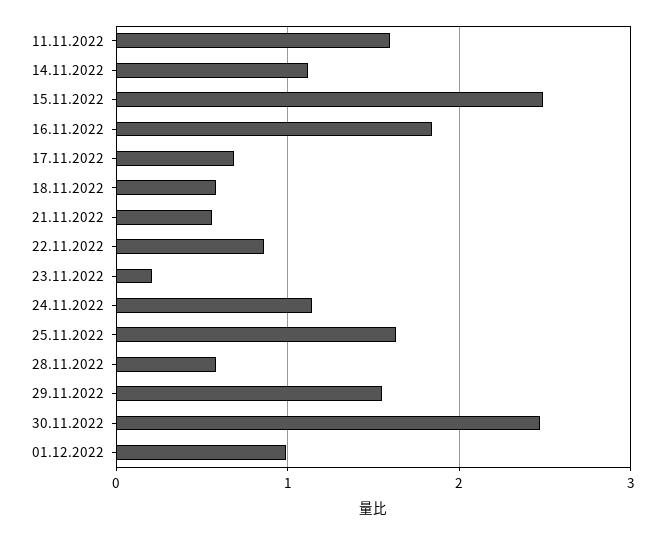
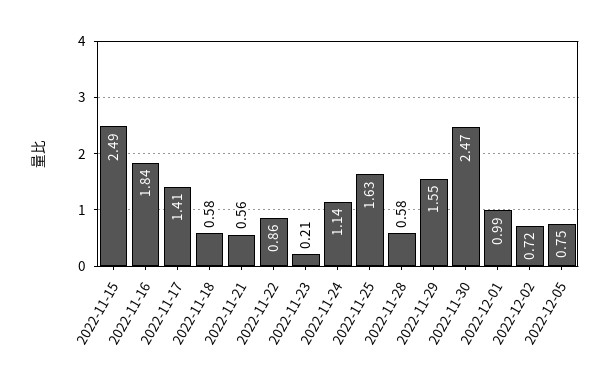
11.11.2022: 1.6 -> none
14.11.2022: 1.1 -> none
17.11.2022: 0.7 -> 1.41
2022-12-02: none -> 0.72
2022-12-05: none -> 0.75

